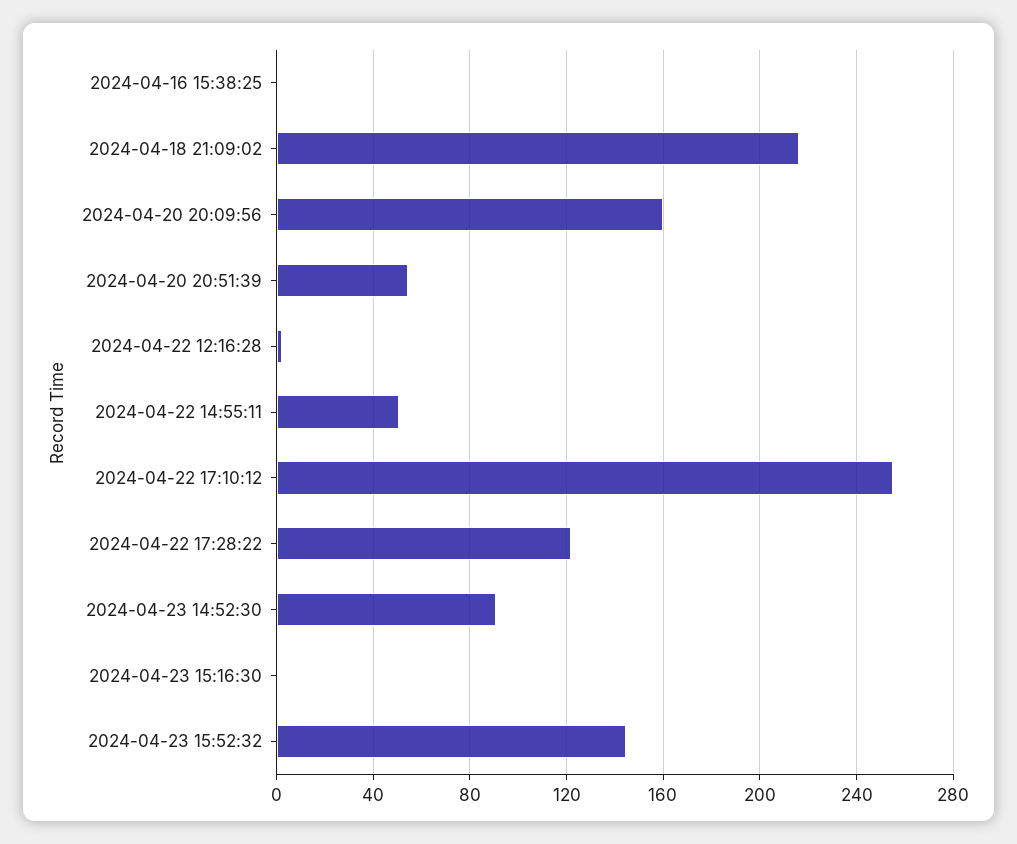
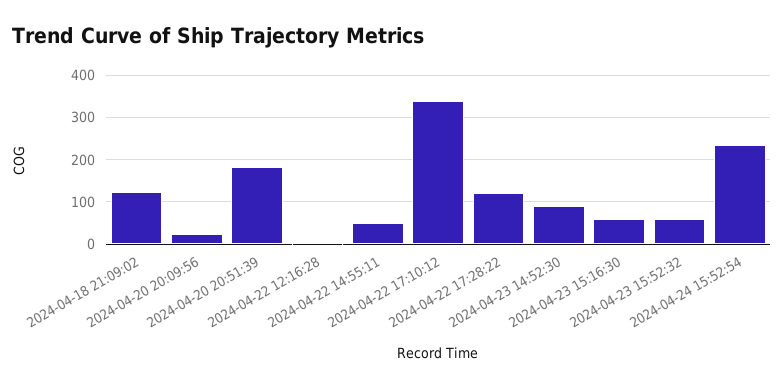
2024-04-16 15:38:25: 0 -> none
2024-04-18 21:09:02: 215 -> 120
2024-04-20 20:09:56: 160 -> 20
2024-04-20 20:51:39: 55 -> 180
2024-04-22 17:10:12: 255 -> 340
2024-04-23 15:16:30: 0 -> 60
2024-04-23 15:52:32: 145 -> 60
2024-04-24 15:52:54: none -> 240

